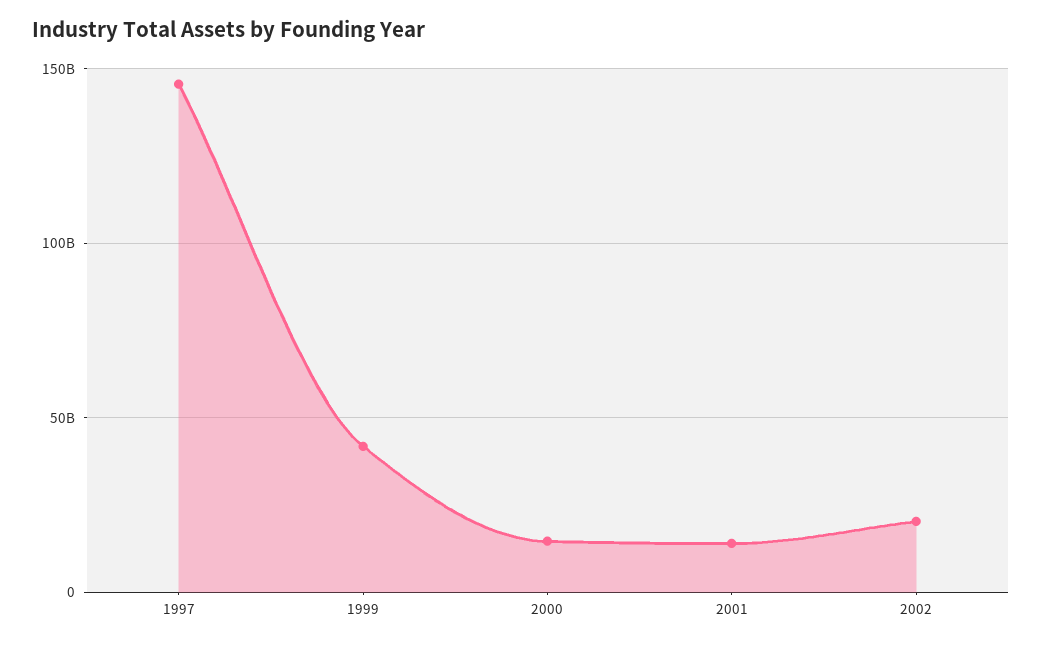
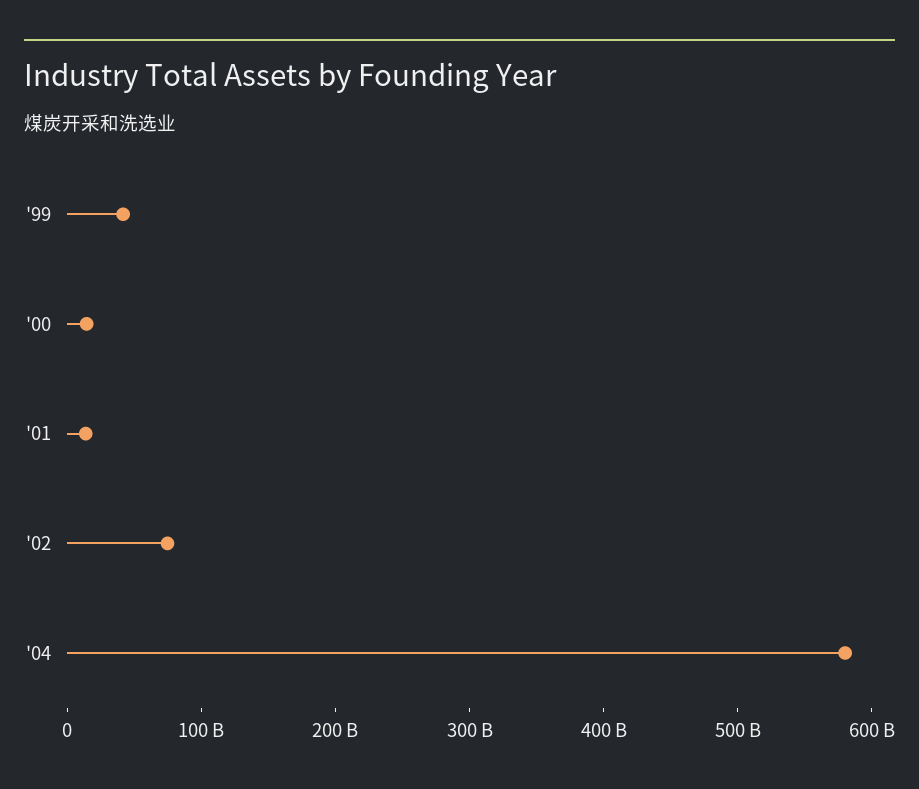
1997: 145000000000 -> none
2002: 20000000000 -> 80000000000
'04: none -> 580000000000

